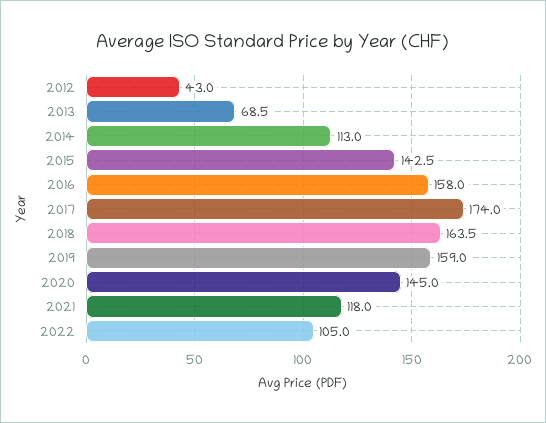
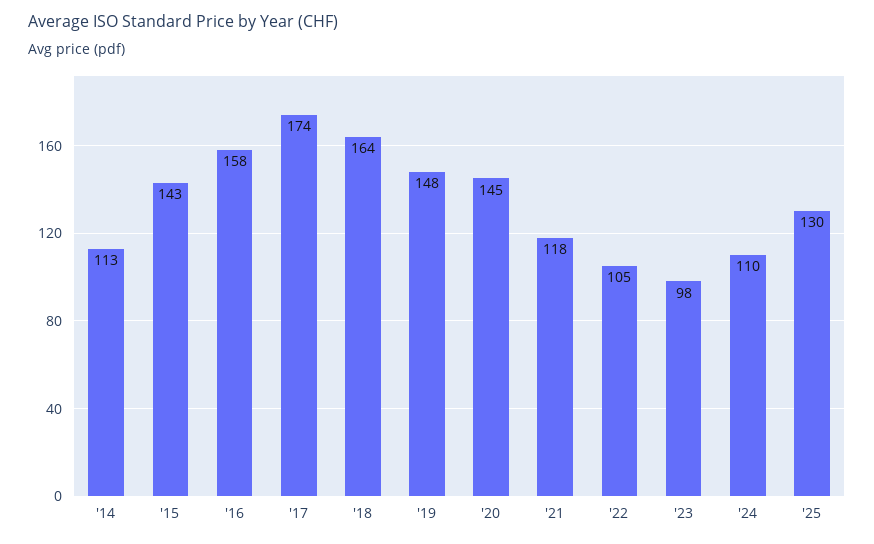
2012: 43 -> none
2013: 68.5 -> none
2019: 159 -> 148
'23: none -> 98
'24: none -> 110
'25: none -> 130

